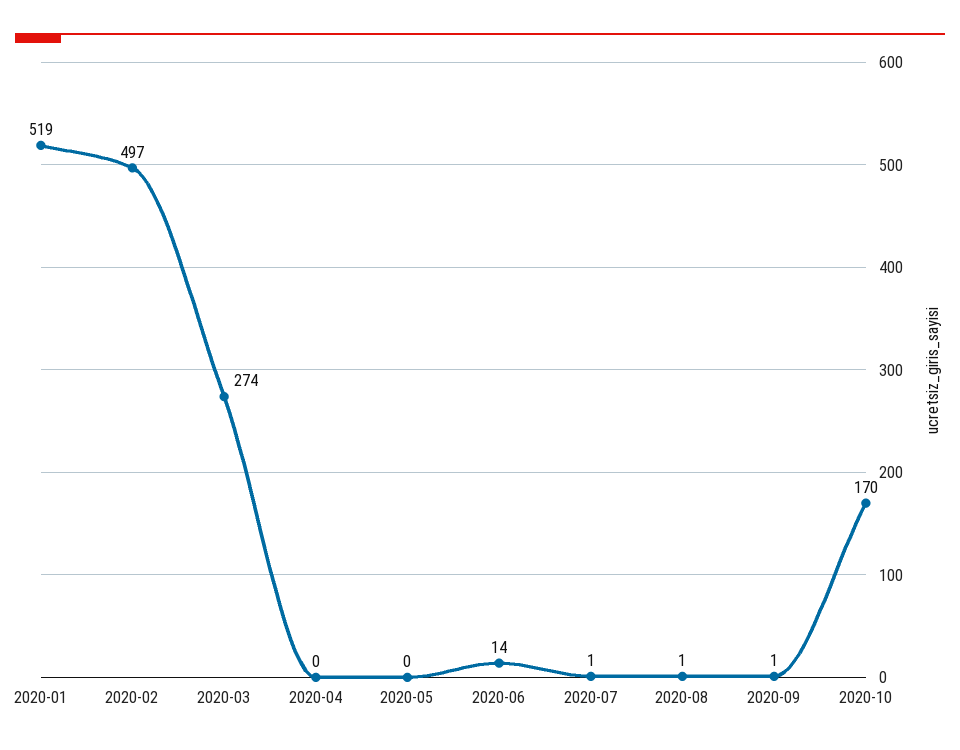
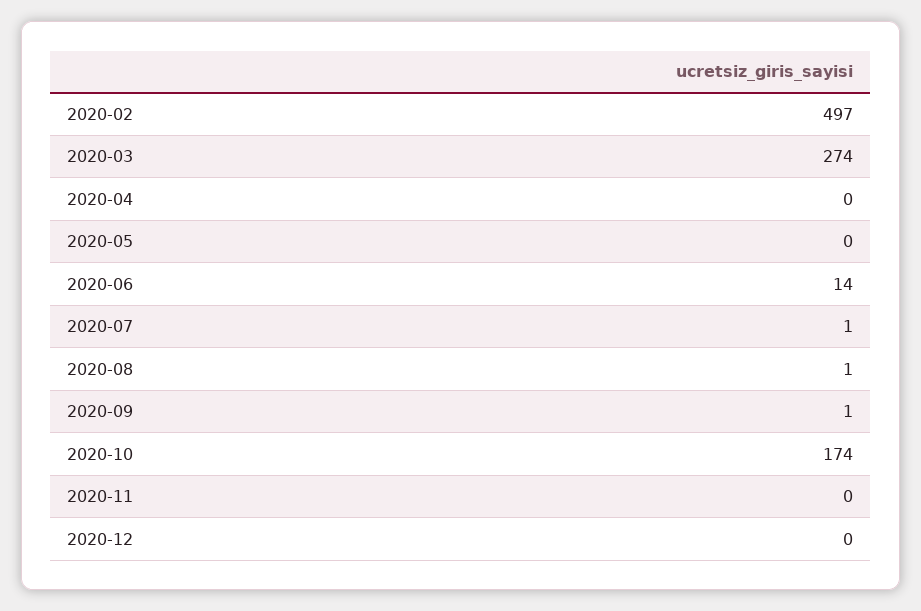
2020-01: 519 -> none
2020-10: 170 -> 174
2020-11: none -> 0
2020-12: none -> 0

